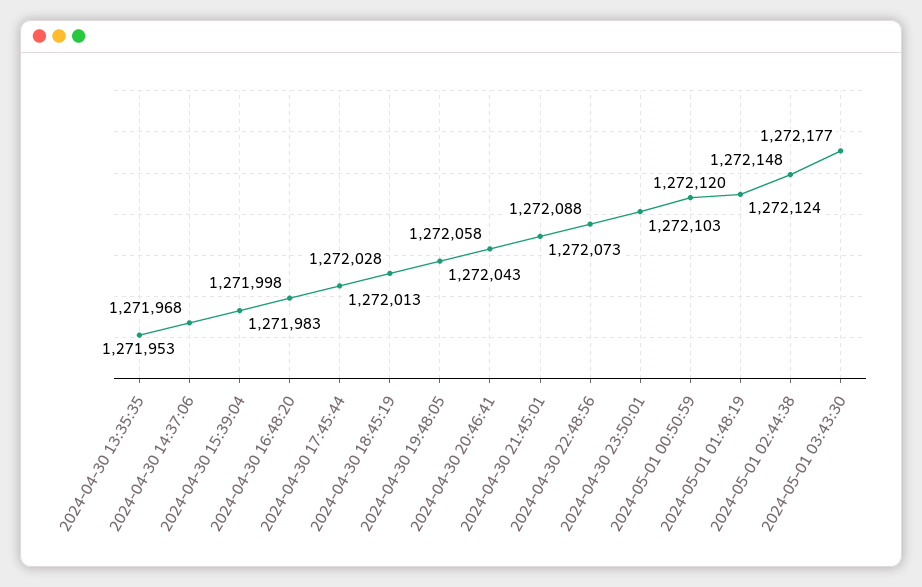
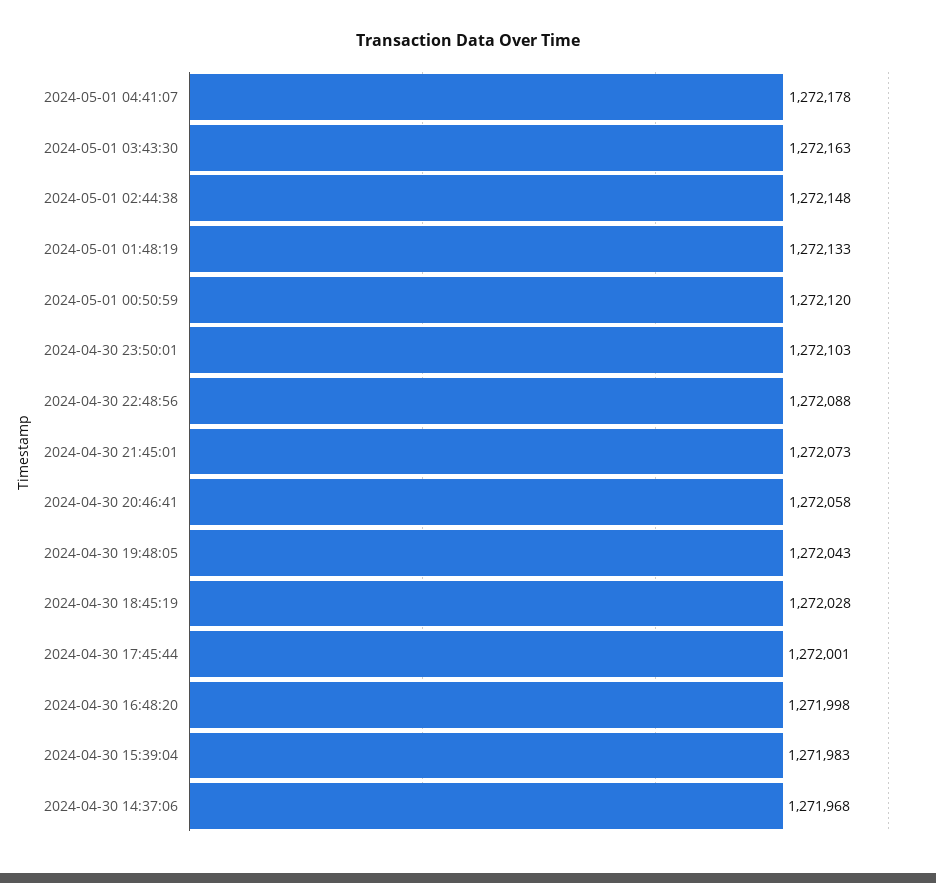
2024-04-30 13:35:35: 1271953 -> none
2024-04-30 17:45:44: 1272013 -> 1272001
2024-05-01 01:48:19: 1272124 -> 1272133
2024-05-01 03:43:30: 1272177 -> 1272163
2024-05-01 04:41:07: none -> 1272178

